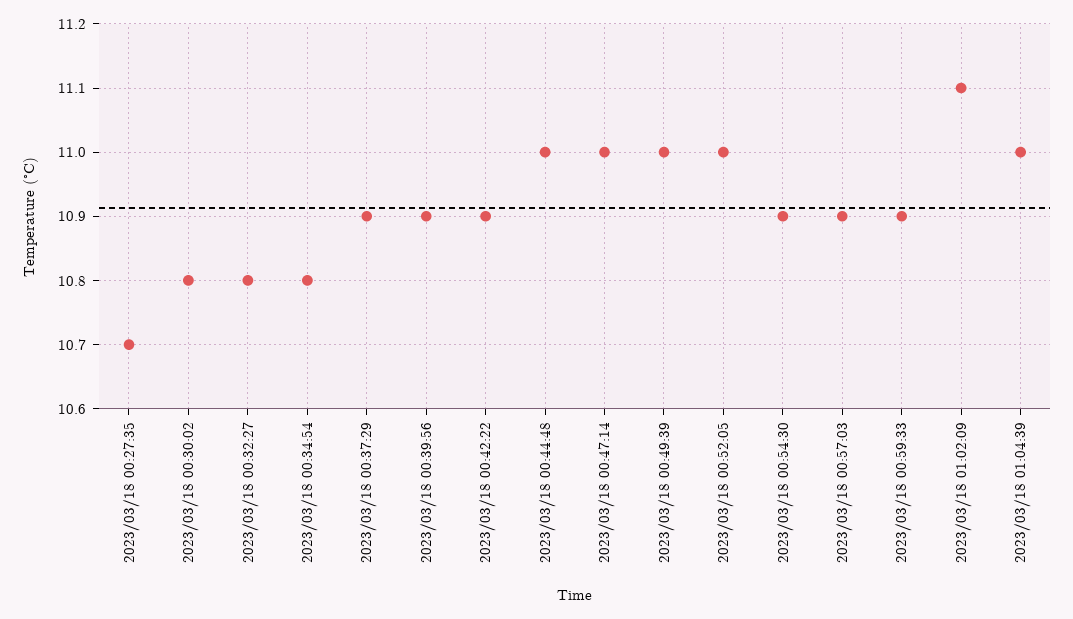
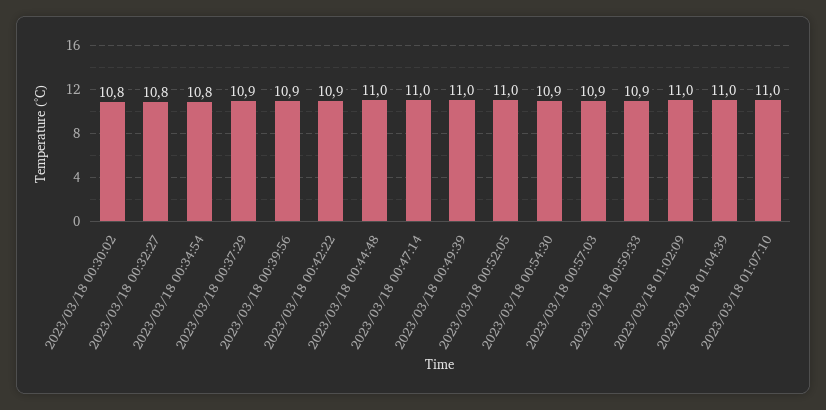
2023/03/18 00:27:35: 10.7 -> none
2023/03/18 01:02:09: 11.1 -> 11
2023/03/18 01:07:10: none -> 11

